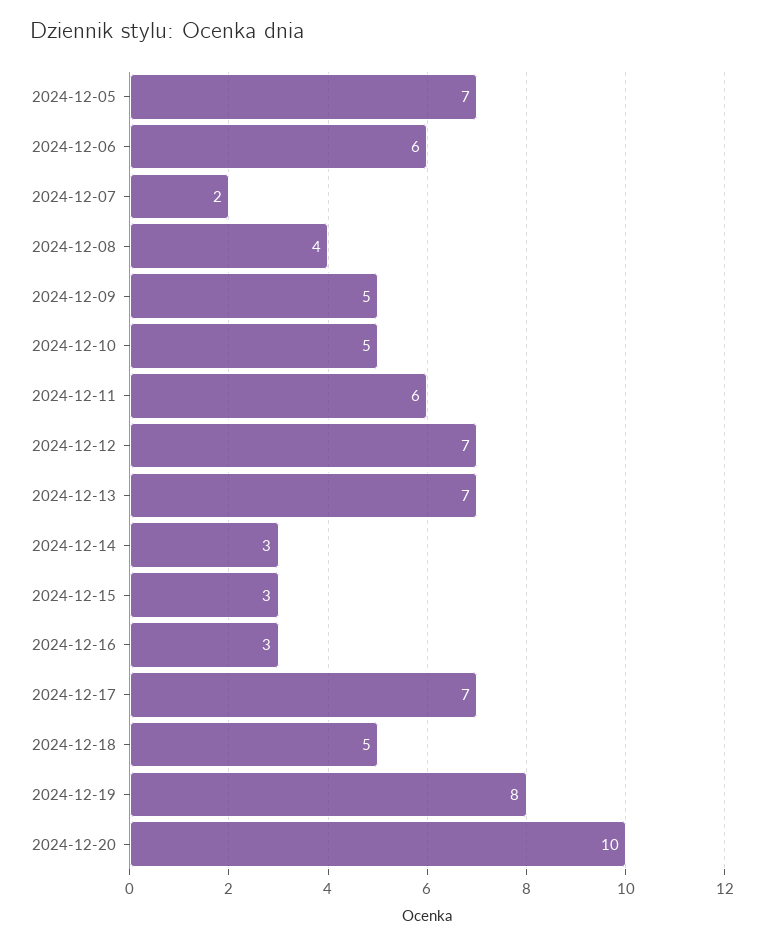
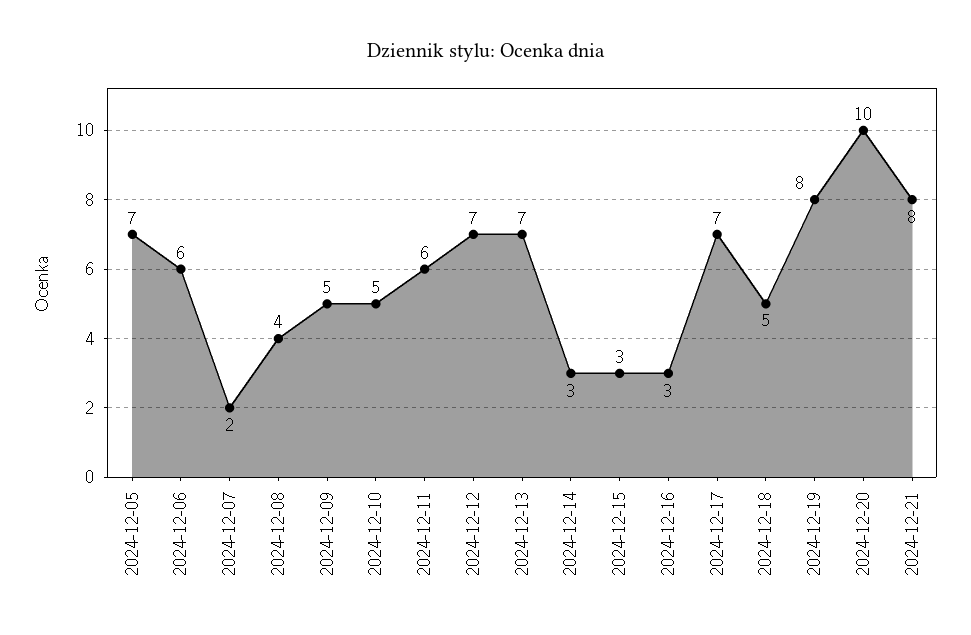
2024-12-21: none -> 8

